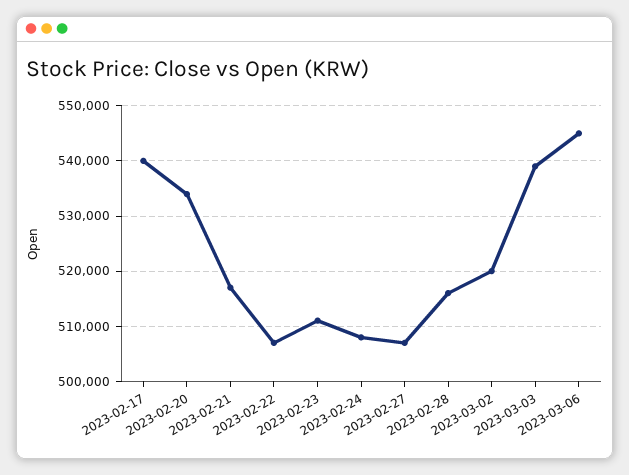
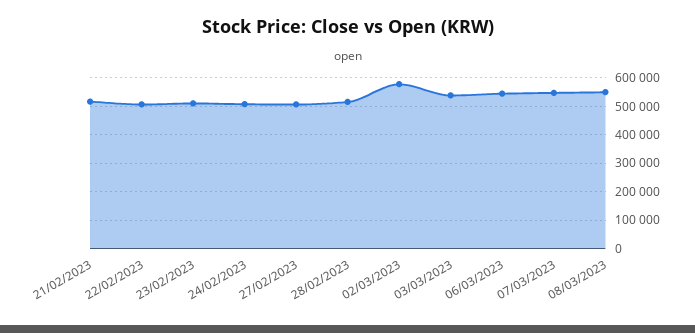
2023-02-17: 540000 -> none
2023-02-20: 534000 -> none
2023-03-02: 520000 -> 575000
07/03/2023: none -> 550000
08/03/2023: none -> 550000

